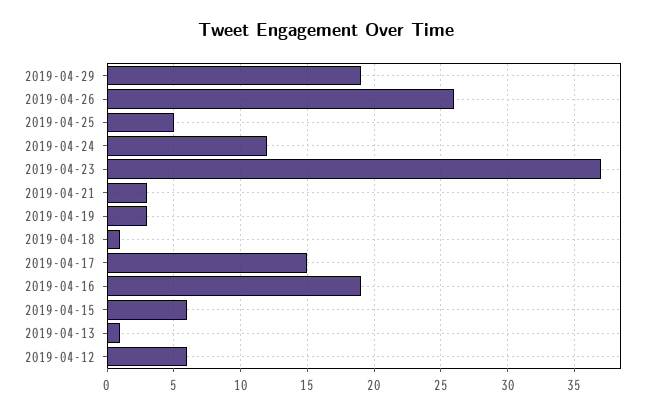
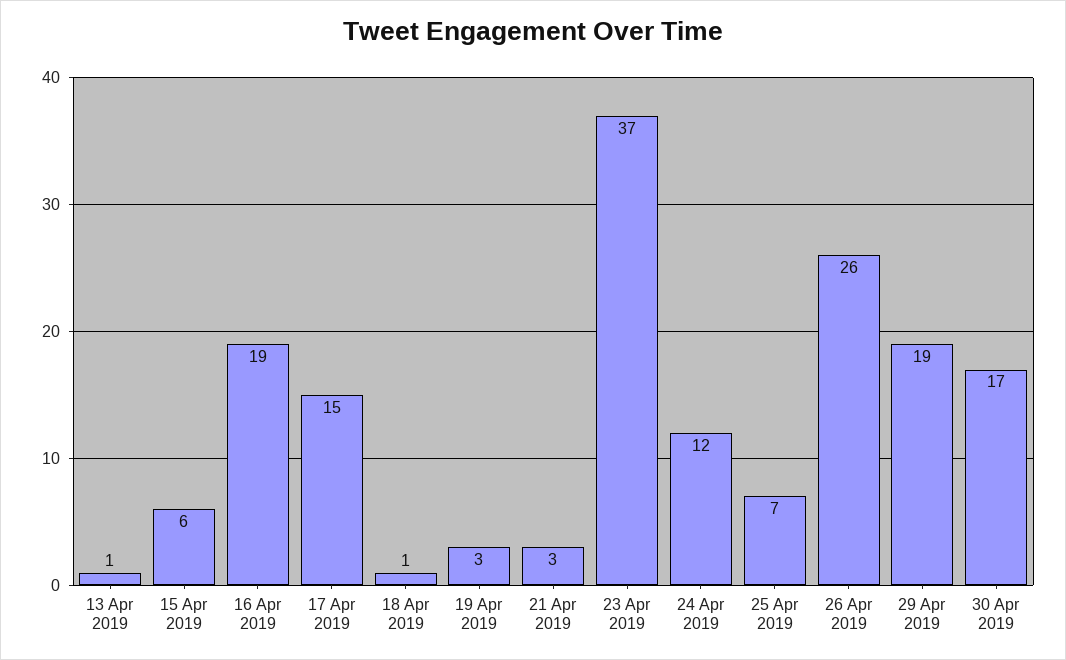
2019-04-25: 5 -> 7
2019-04-12: 6 -> none
30 Apr 2019: none -> 17

